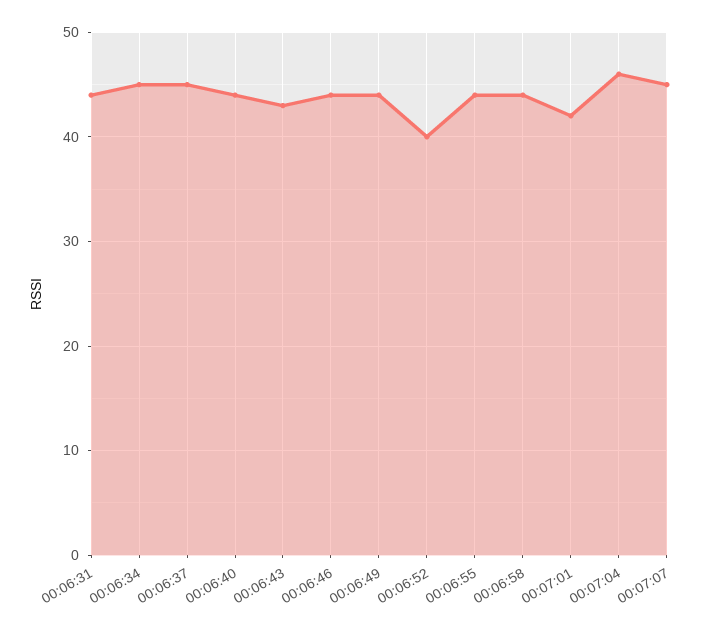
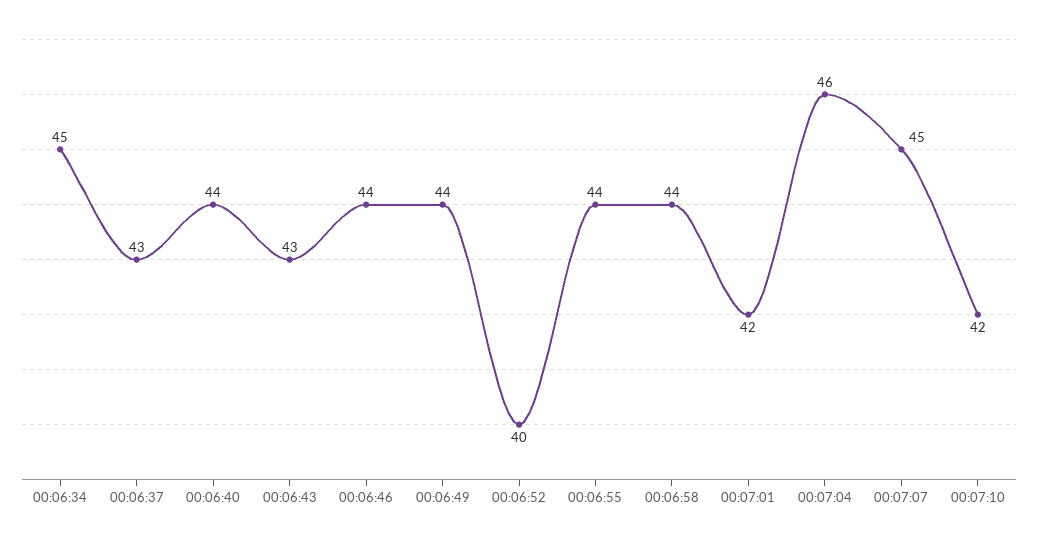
00:06:31: 44 -> none
00:06:37: 45 -> 43
00:07:10: none -> 42

